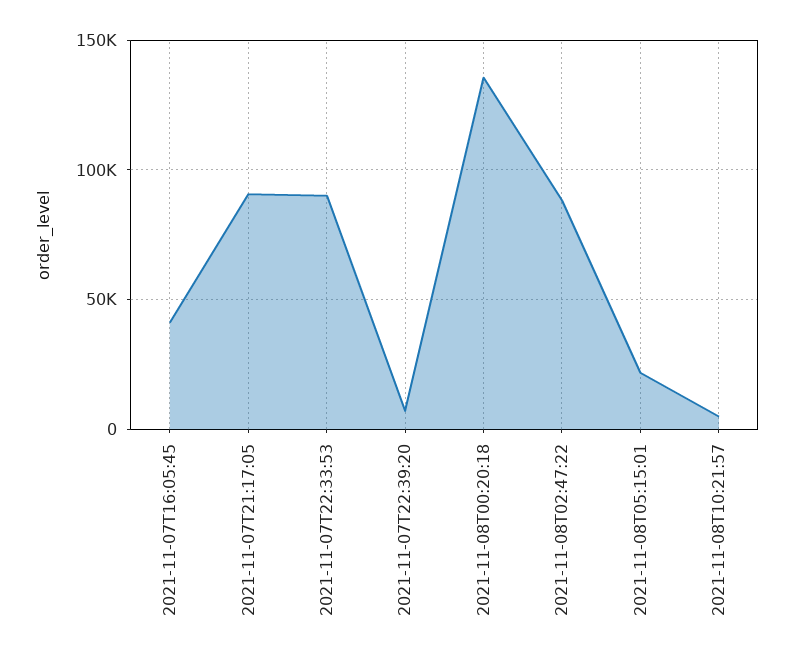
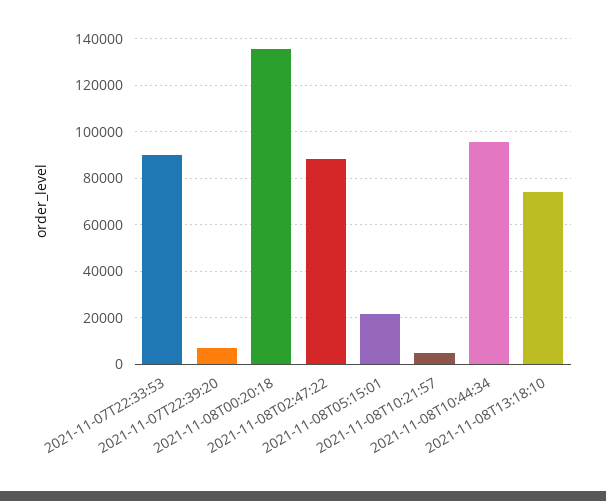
2021-11-07T16:05:45: 40000 -> none
2021-11-07T21:17:05: 90000 -> none
2021-11-08T10:44:34: none -> 95000
2021-11-08T13:18:10: none -> 75000

